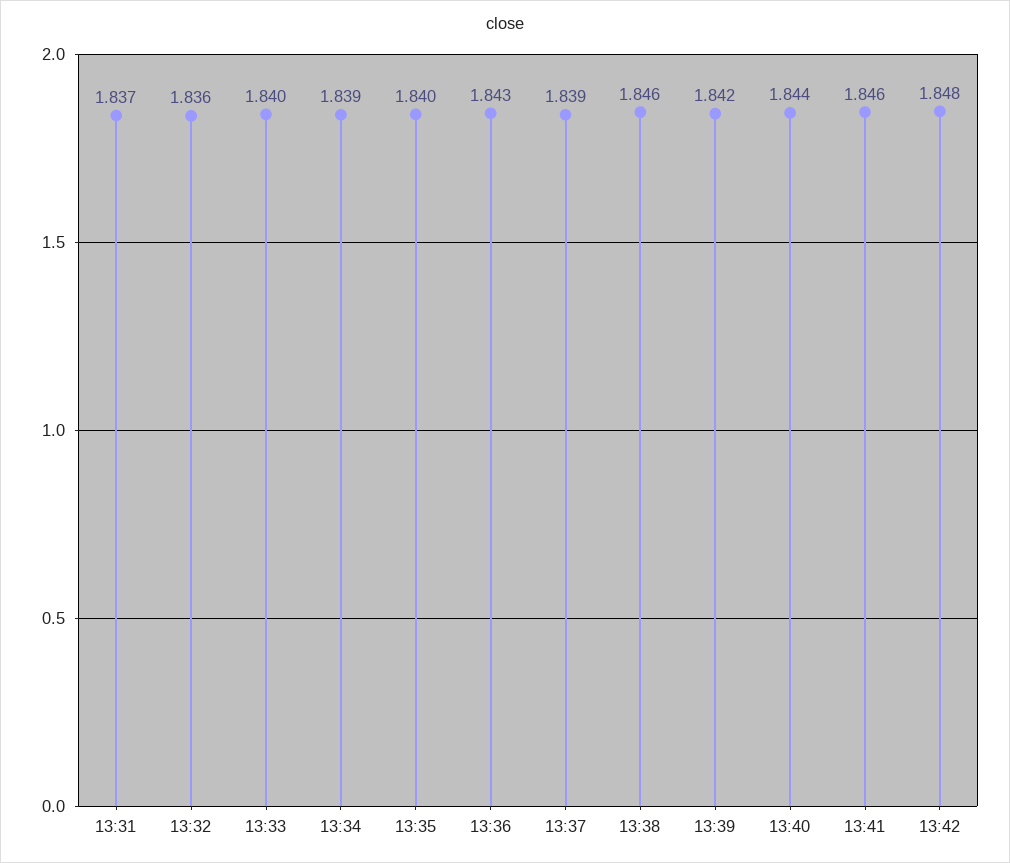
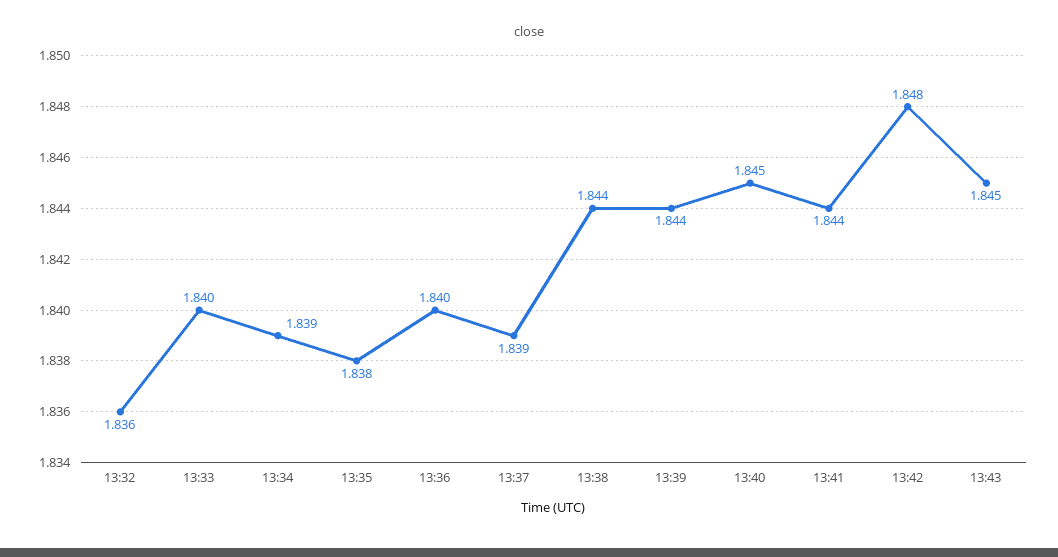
13:31: 1.837 -> none
13:35: 1.84 -> 1.838
13:36: 1.843 -> 1.84
13:38: 1.846 -> 1.844
13:39: 1.842 -> 1.844
13:40: 1.844 -> 1.845
13:41: 1.846 -> 1.844
13:43: none -> 1.845

